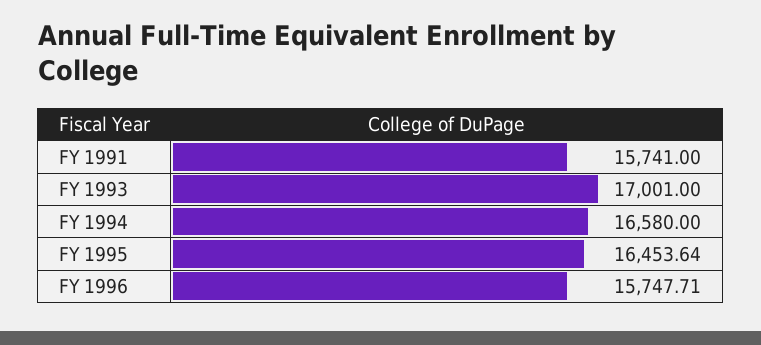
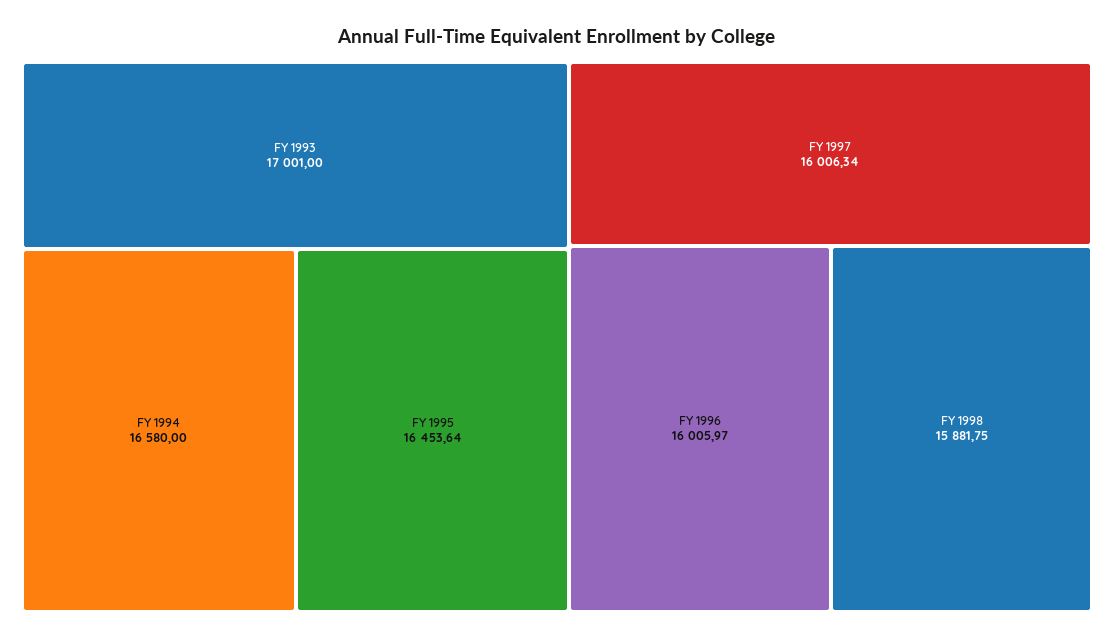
FY 1991: 15741 -> none
FY 1996: 15747.71 -> 16005.97
FY 1997: none -> 16006.34
FY 1998: none -> 15881.75

